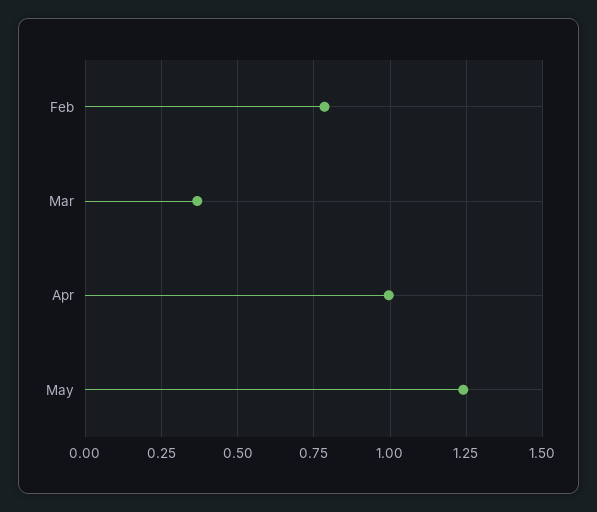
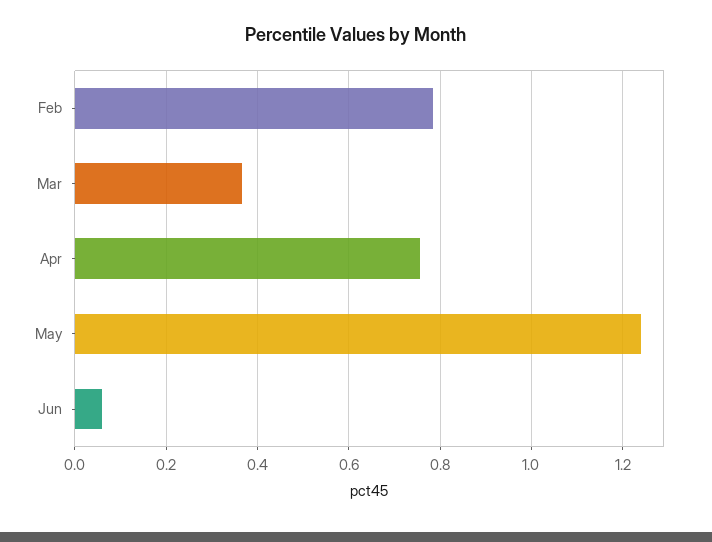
Apr: 1 -> 0.76
Jun: none -> 0.06

